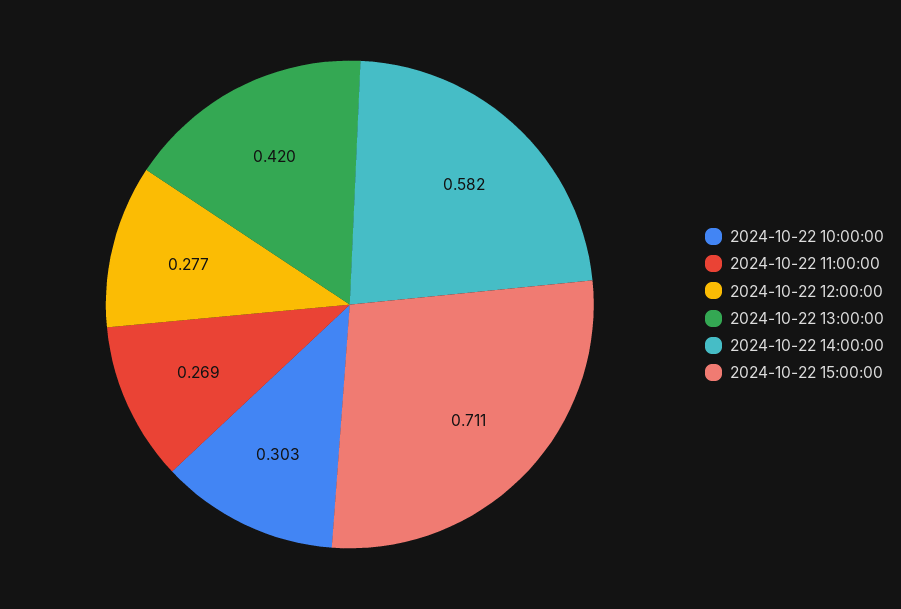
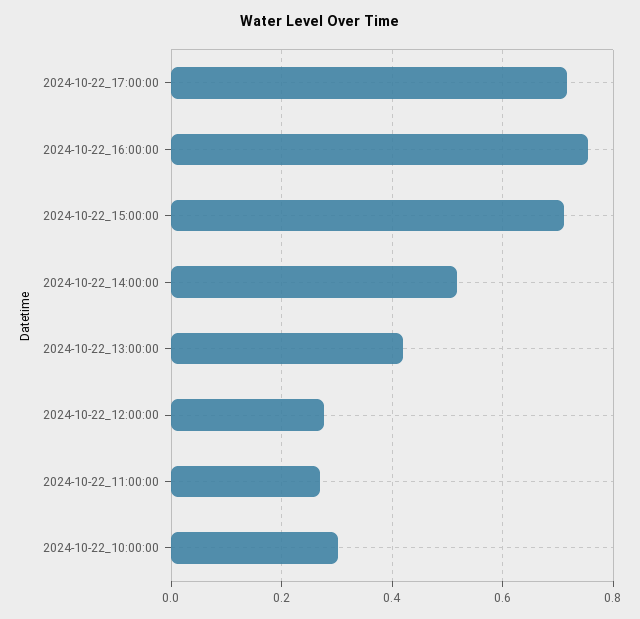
2024-10-22 14:00:00: 0.582 -> 0.52
2024-10-22_17:00:00: none -> 0.72
2024-10-22_16:00:00: none -> 0.76

